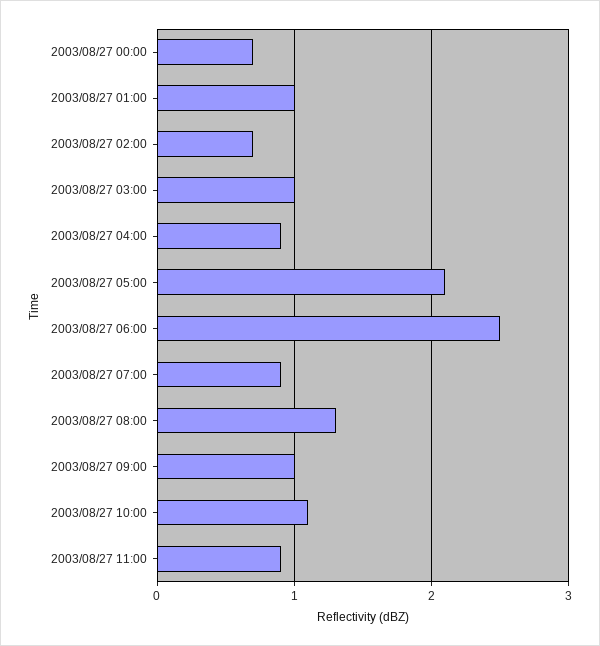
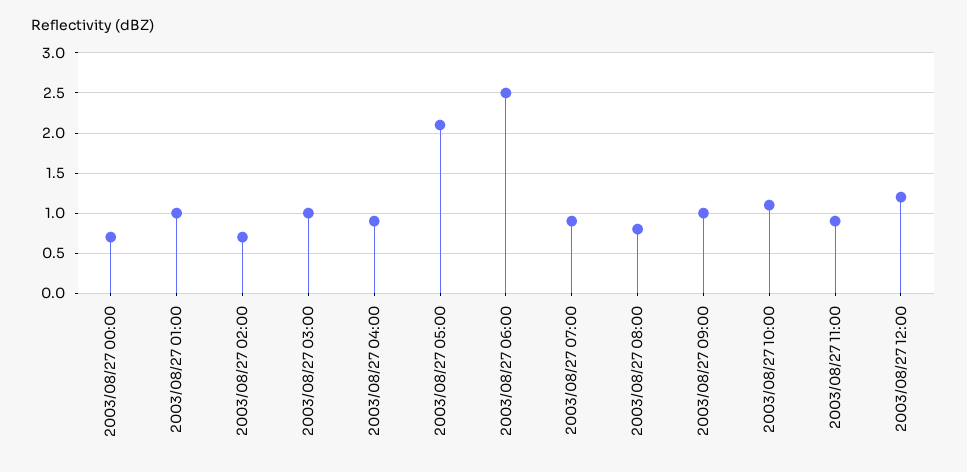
2003/08/27 08:00: 1.3 -> 0.8
2003/08/27 12:00: none -> 1.2

